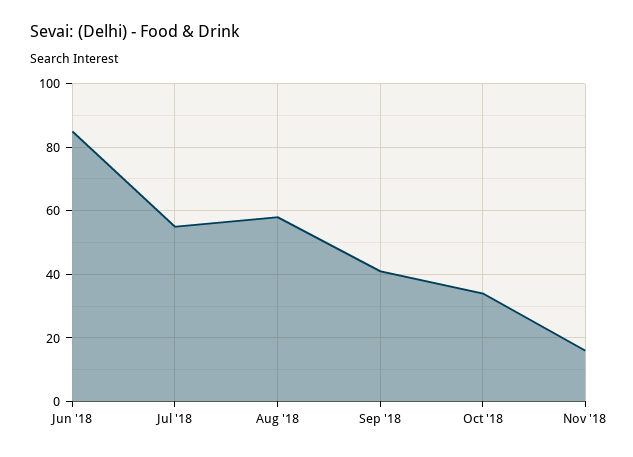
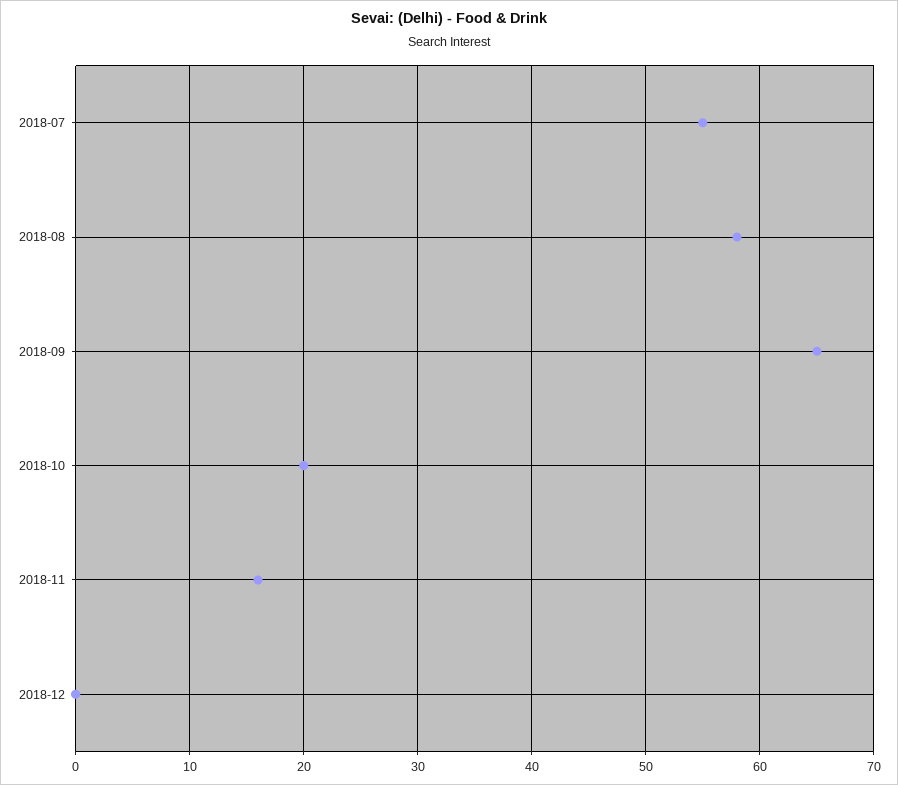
Jun '18: 85 -> none
Sep '18: 40 -> 65
Oct '18: 35 -> 20
2018-12: none -> 0

